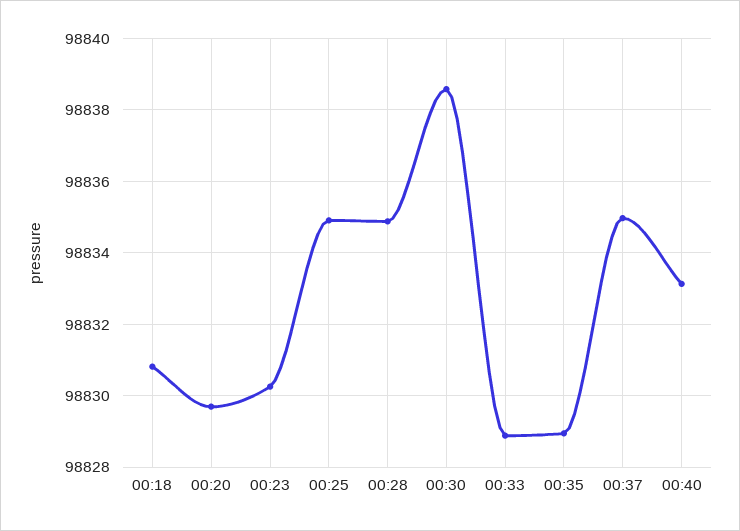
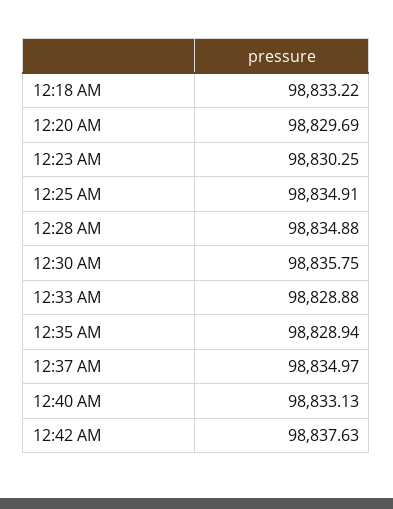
00:18: 98830.8 -> 98833.22
00:30: 98838.6 -> 98835.75
12:42 AM: none -> 98837.63

